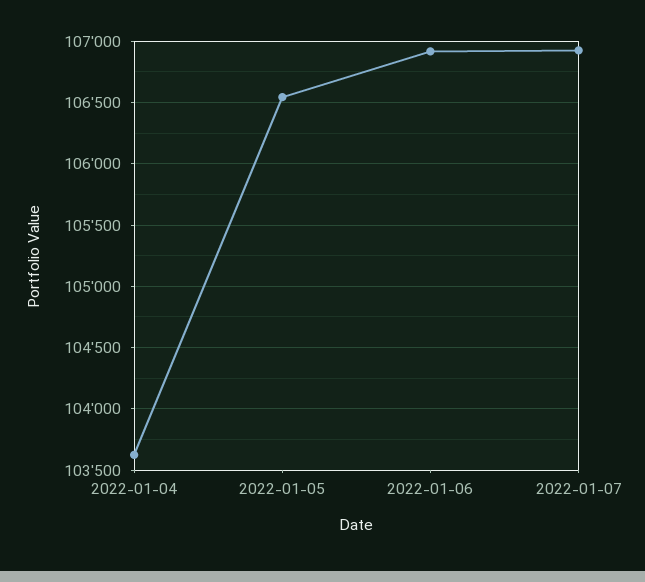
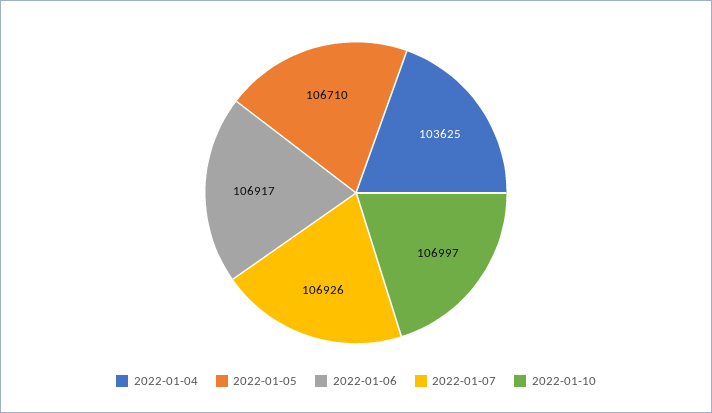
2022-01-05: 106550 -> 106710
2022-01-10: none -> 106997

